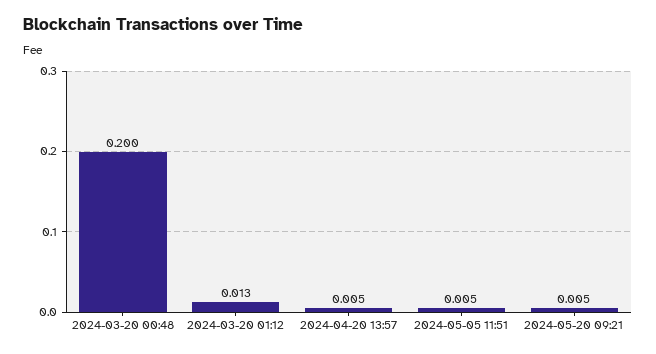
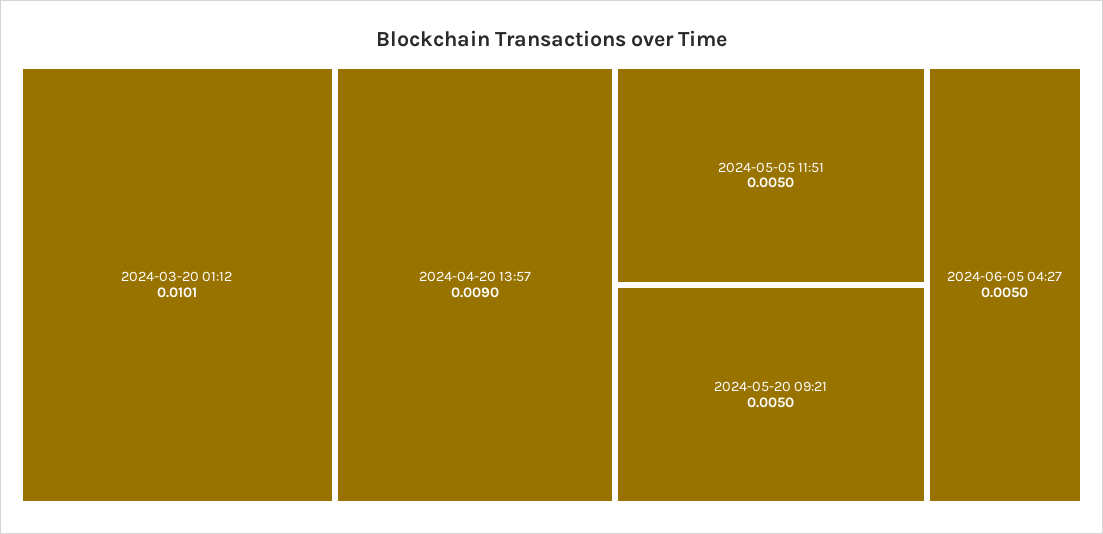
2024-03-20 00:48: 0.2 -> none
2024-03-20 01:12: 0.013 -> 0.0101
2024-04-20 13:57: 0.005 -> 0.009
2024-06-05 04:27: none -> 0.005

